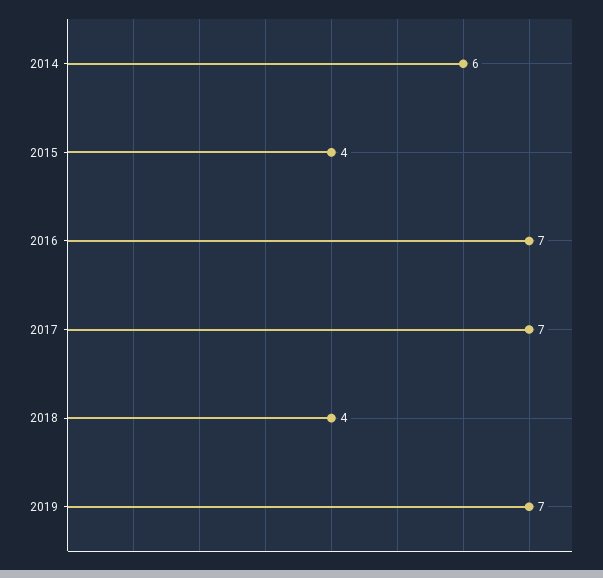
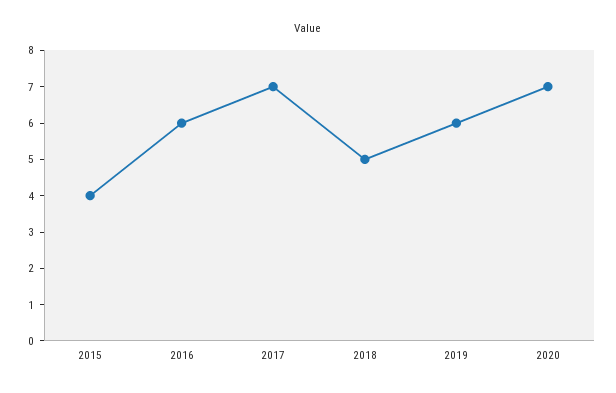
2014: 6 -> none
2016: 7 -> 6
2018: 4 -> 5
2019: 7 -> 6
2020: none -> 7

